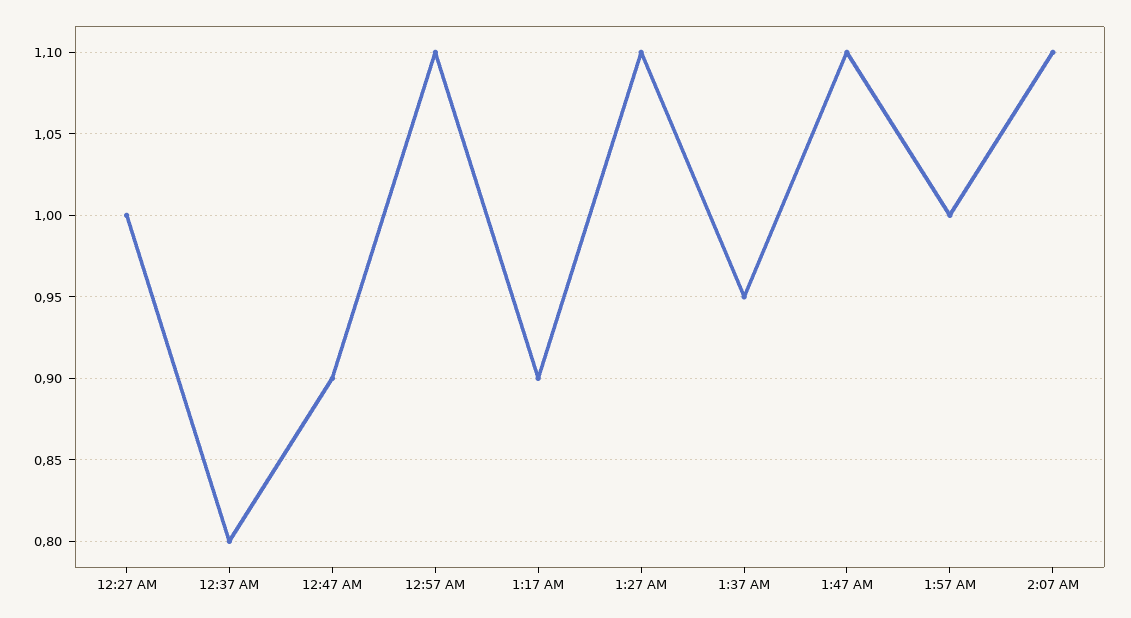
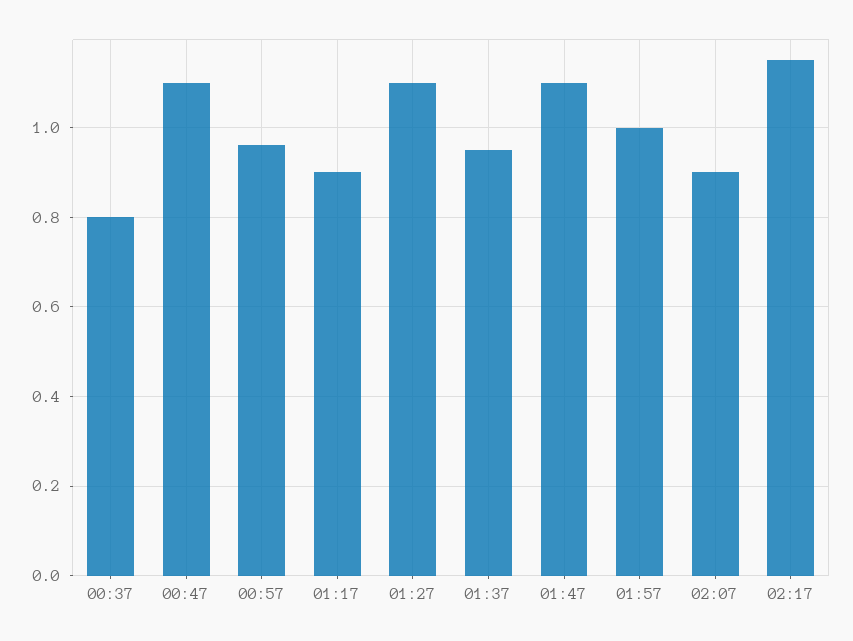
12:27 AM: 1 -> none
12:47 AM: 0.9 -> 1.1
12:57 AM: 1.1 -> 0.95
2:07 AM: 1.1 -> 0.9
02:17: none -> 1.15

